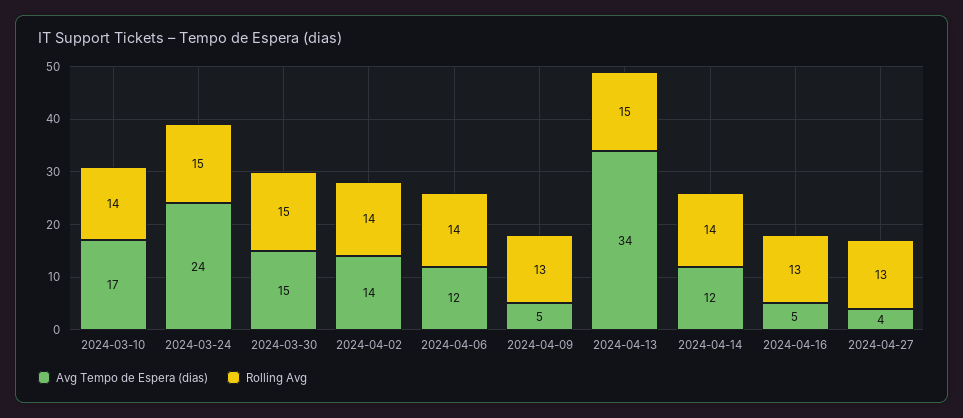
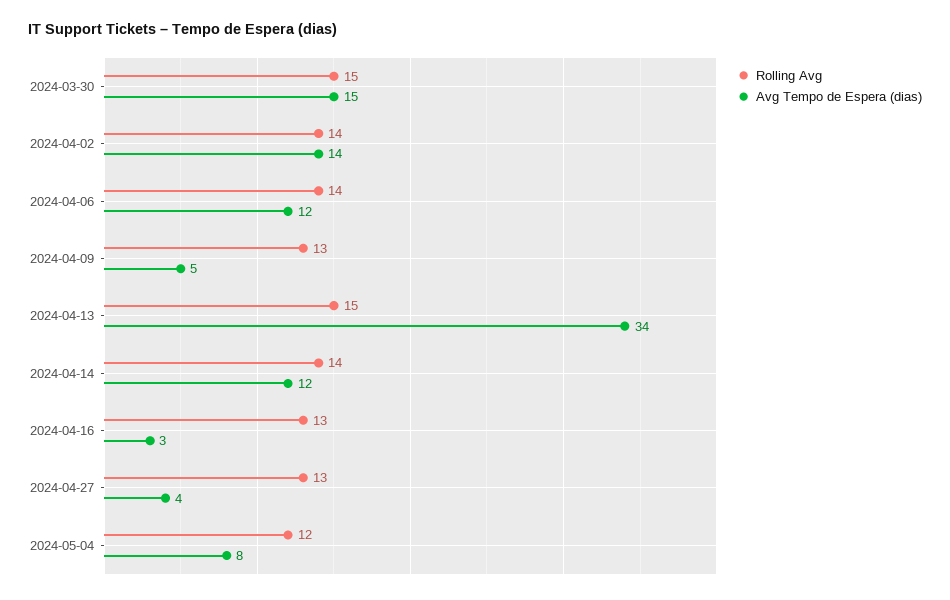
Avg Tempo de Espera (dias), 2024-03-10: 17 -> none
Rolling Avg, 2024-03-10: 14 -> none
Avg Tempo de Espera (dias), 2024-03-24: 24 -> none
Rolling Avg, 2024-03-24: 15 -> none
Avg Tempo de Espera (dias), 2024-04-16: 5 -> 3
Rolling Avg, 2024-05-04: none -> 12
Avg Tempo de Espera (dias), 2024-05-04: none -> 8

